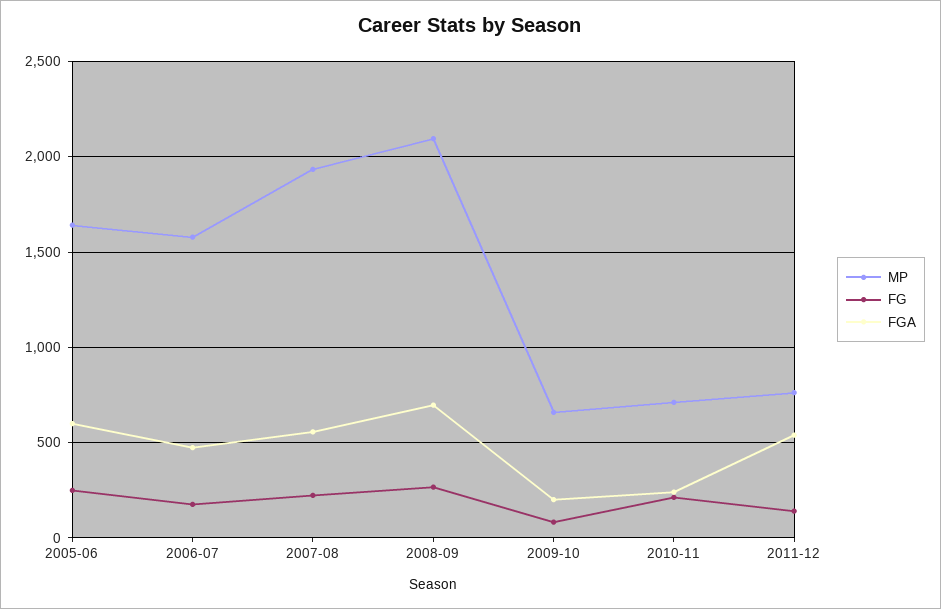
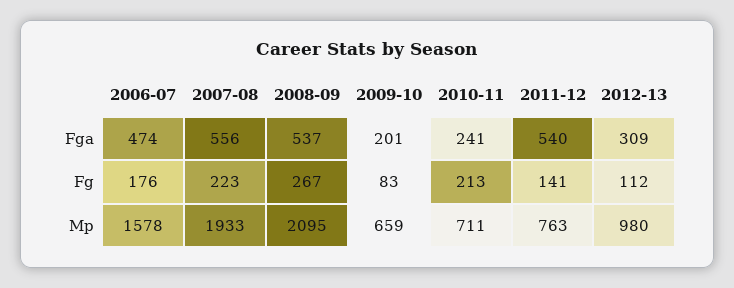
MP, 2005-06: 1650 -> none
FG, 2005-06: 250 -> none
FGA, 2005-06: 600 -> none
FGA, 2008-09: 700 -> 537
FGA, 2012-13: none -> 309
FG, 2012-13: none -> 112
MP, 2012-13: none -> 980

